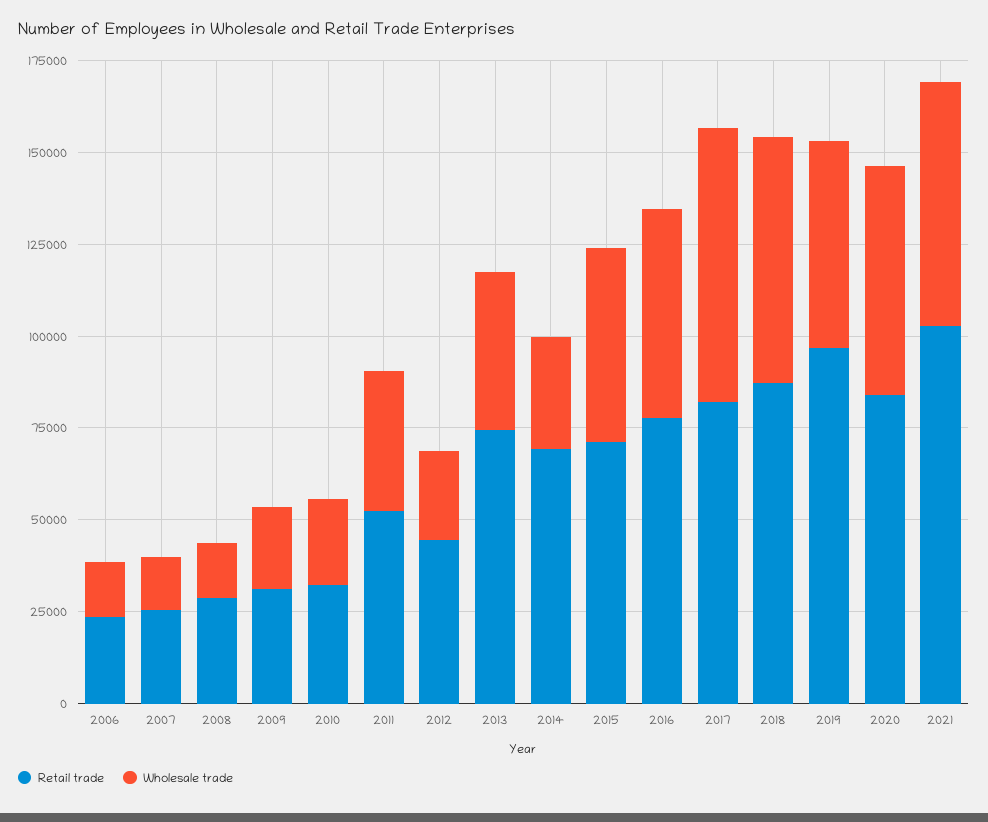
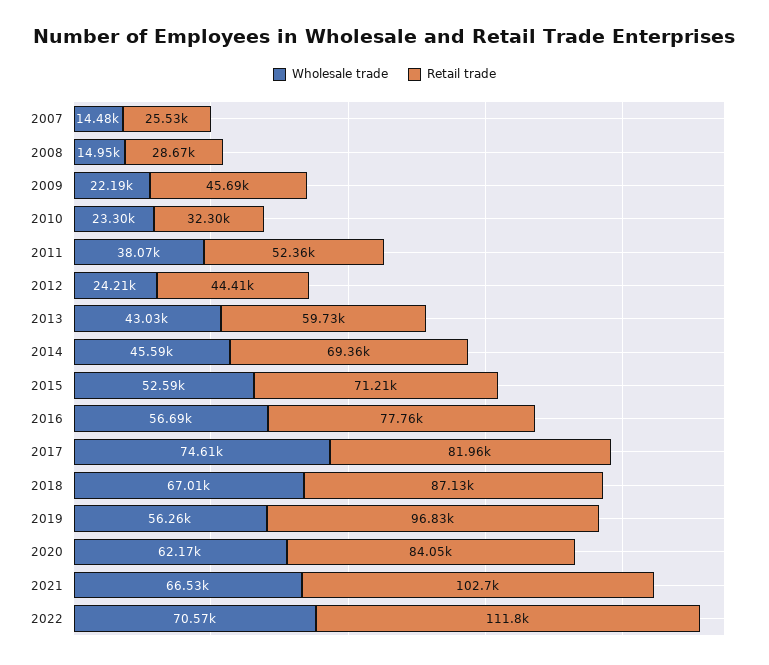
Retail trade, 2006: 25000 -> none
Wholesale trade, 2006: 15000 -> none
Retail trade, 2009: 30000 -> 45690
Retail trade, 2013: 75000 -> 59730
Wholesale trade, 2014: 30000 -> 45590
Wholesale trade, 2022: none -> 70570
Retail trade, 2022: none -> 111800

